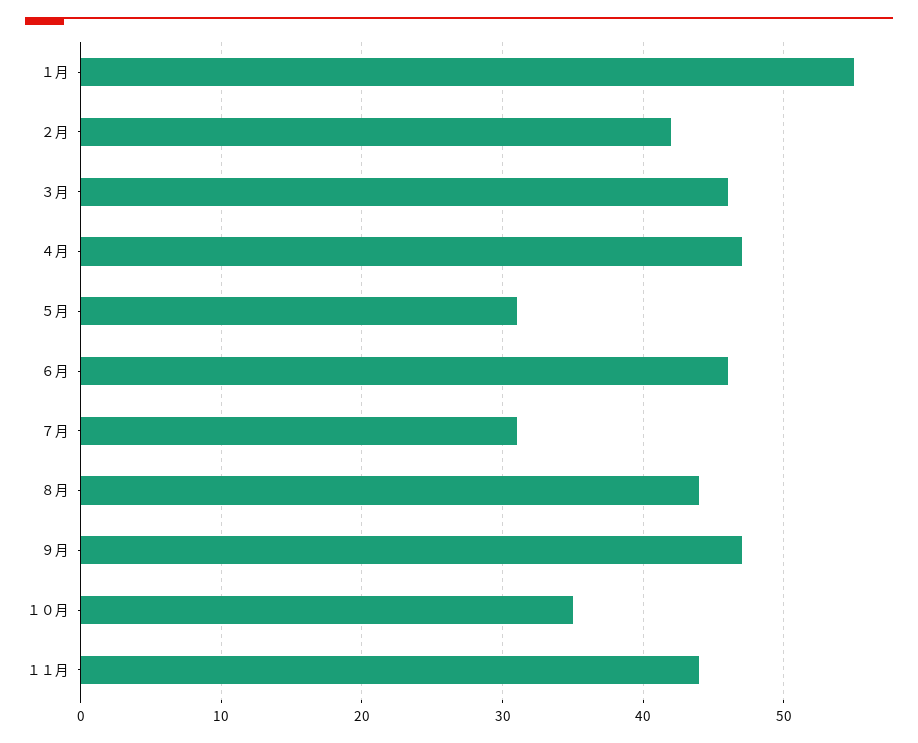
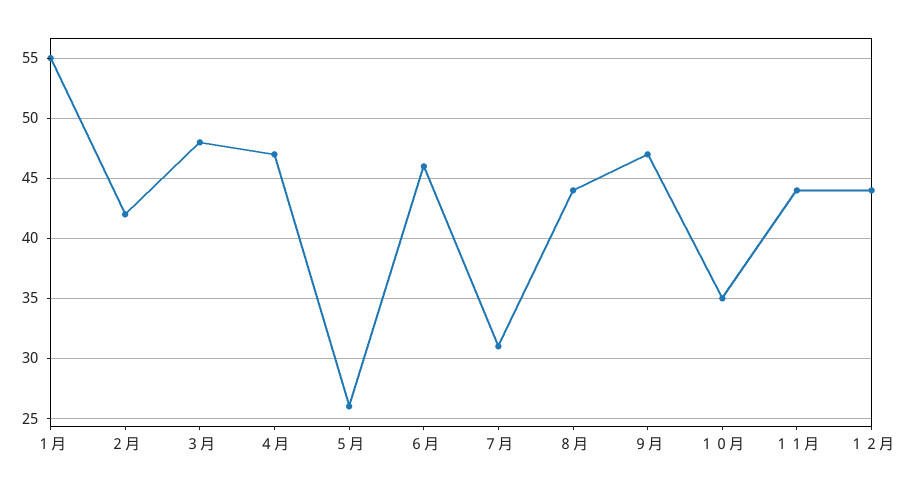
３月: 46 -> 48
５月: 31 -> 26
１２月: none -> 44

